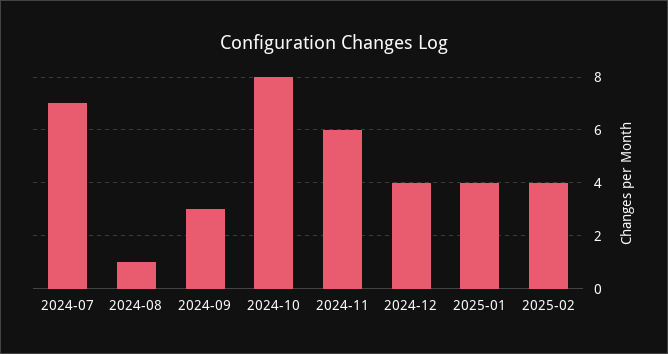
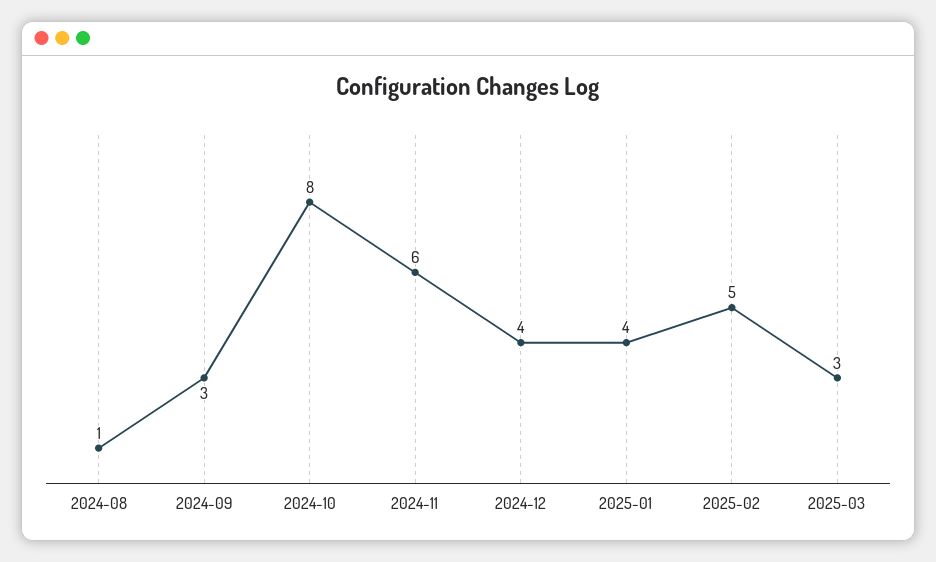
2024-07: 7 -> none
2025-02: 4 -> 5
2025-03: none -> 3

